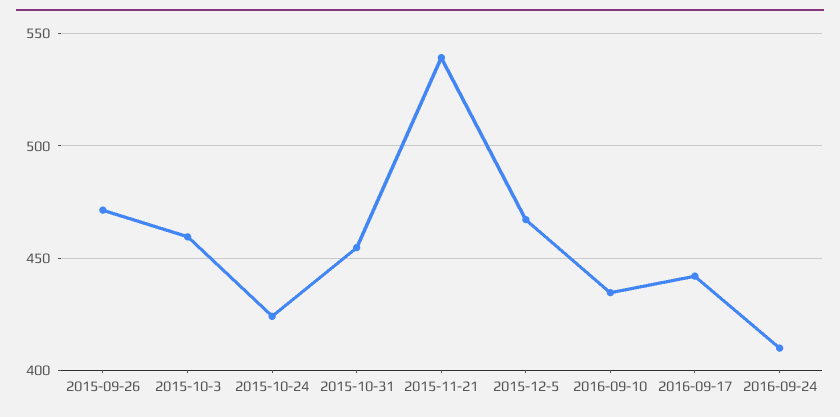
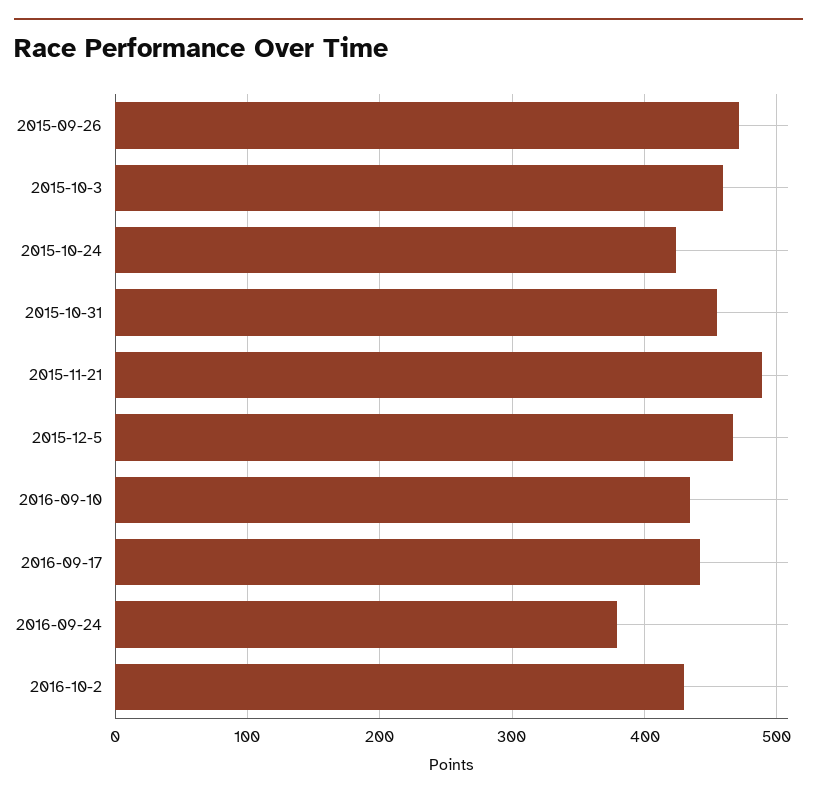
2015-11-21: 540 -> 490
2016-09-24: 410 -> 380
2016-10-2: none -> 430

